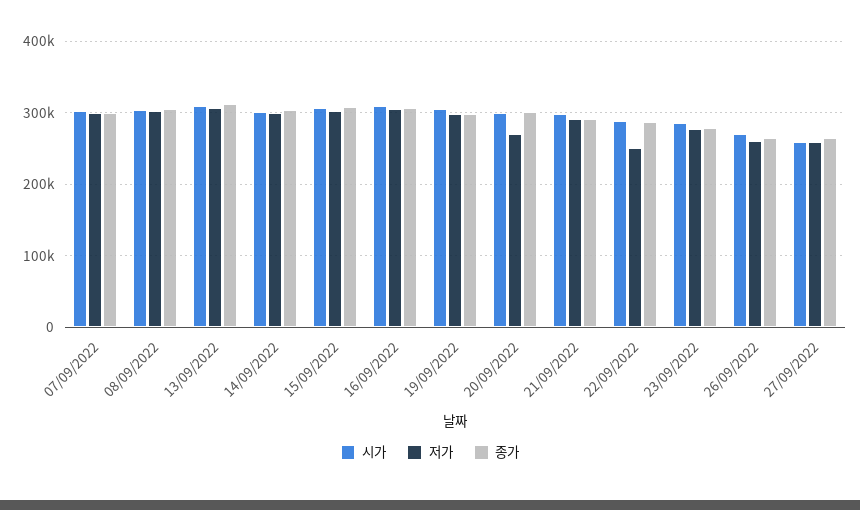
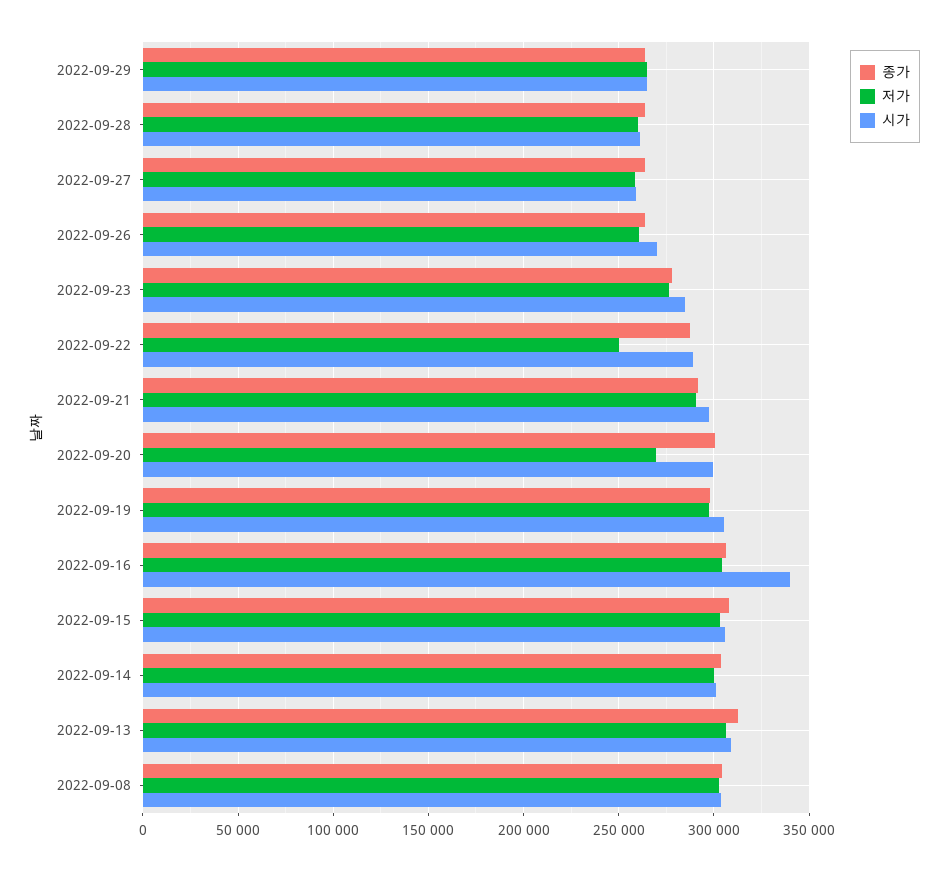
시가, 07/09/2022: 300000 -> none
저가, 07/09/2022: 300000 -> none
종가, 07/09/2022: 300000 -> none
시가, 16/09/2022: 310000 -> 340000
종가, 2022-09-29: none -> 265000
저가, 2022-09-29: none -> 265000
시가, 2022-09-29: none -> 265000
종가, 2022-09-28: none -> 265000
저가, 2022-09-28: none -> 260000
시가, 2022-09-28: none -> 260000

